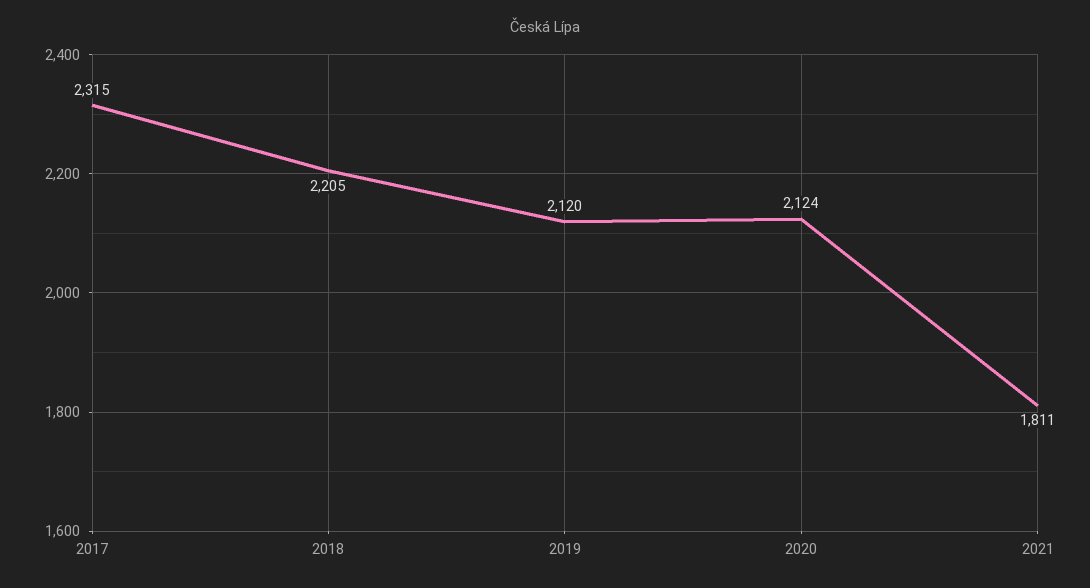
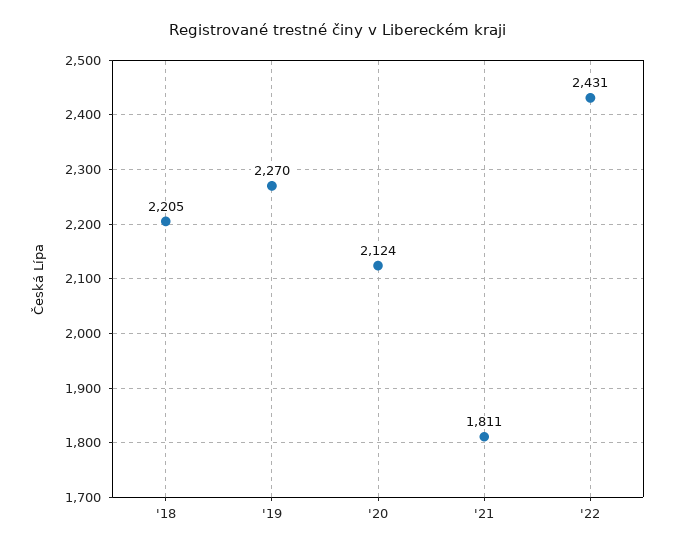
2017: 2315 -> none
2019: 2120 -> 2270
'22: none -> 2431

